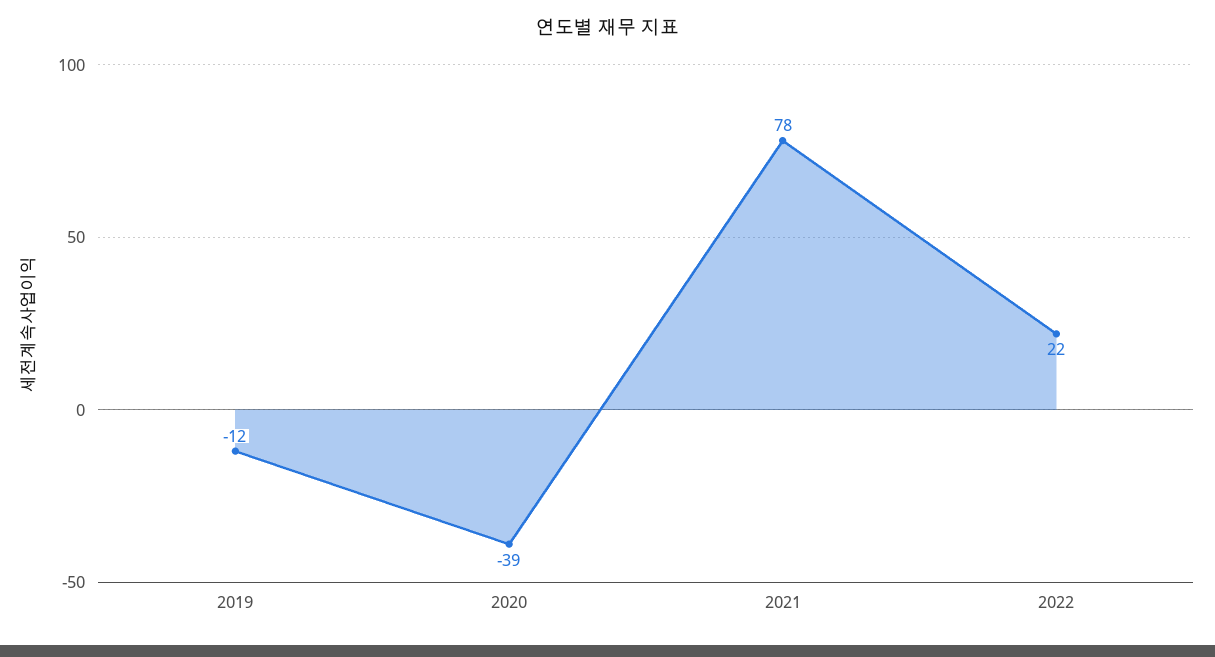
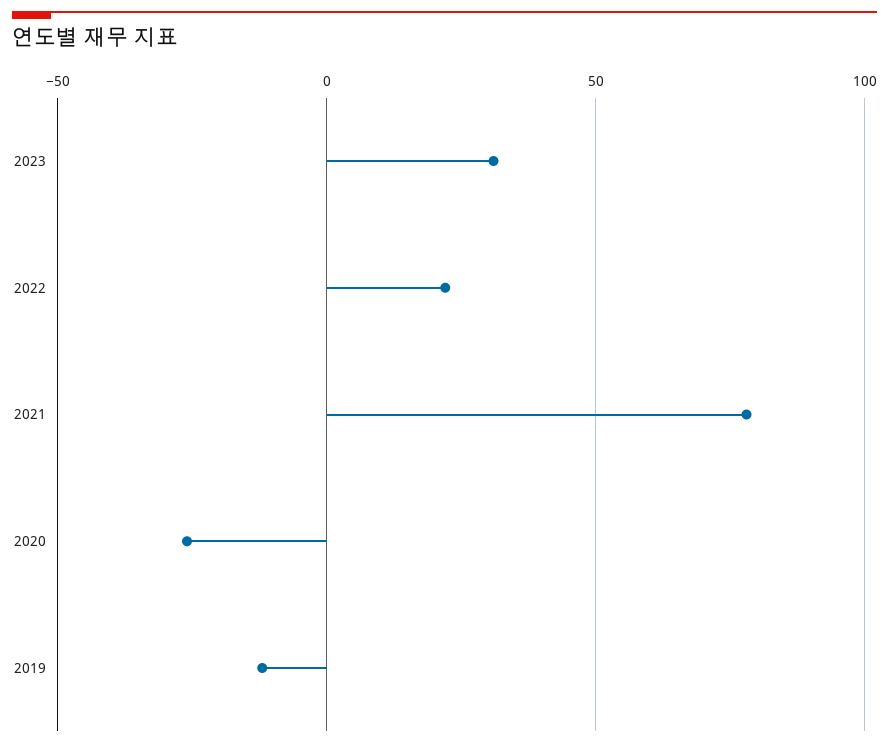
2020: -39 -> -25
2023: none -> 30

